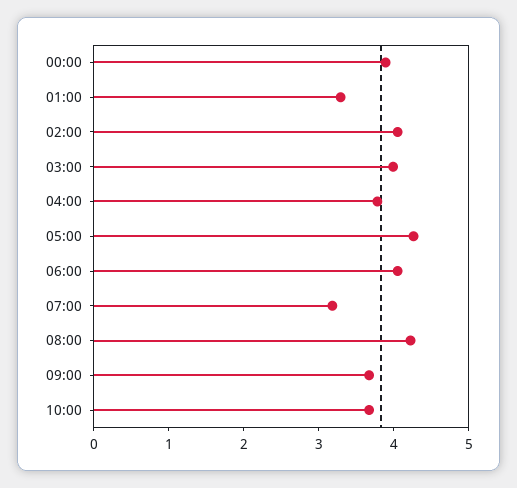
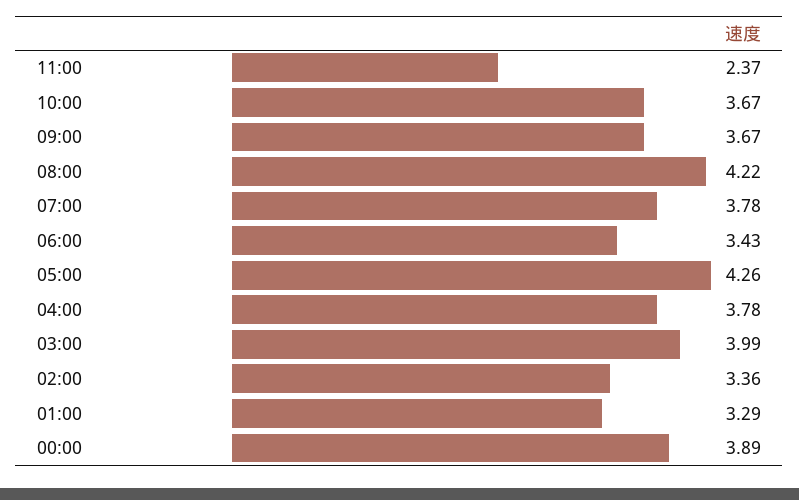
02:00: 4 -> 3.36
06:00: 4 -> 3.43
07:00: 3.2 -> 3.78
11:00: none -> 2.37

